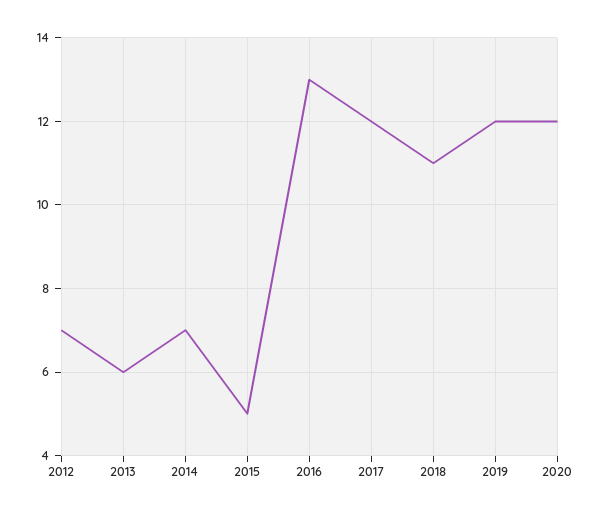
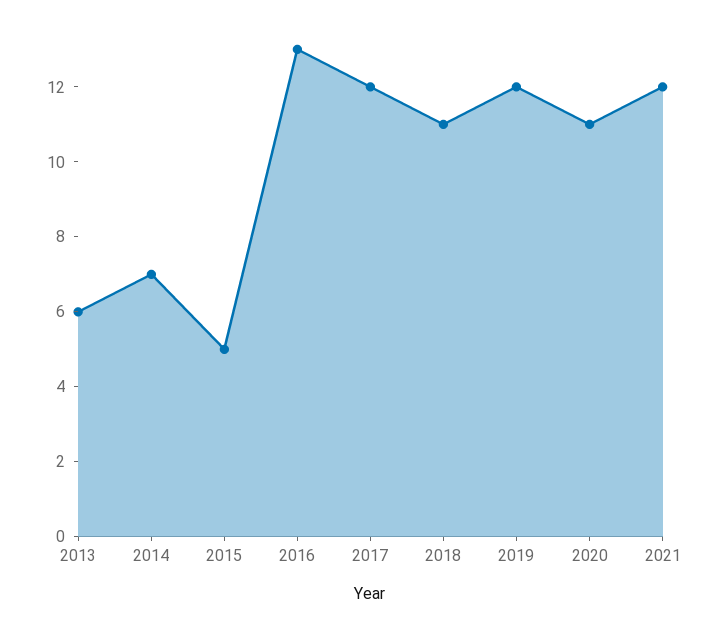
2012: 7 -> none
2020: 12 -> 11
2021: none -> 12

